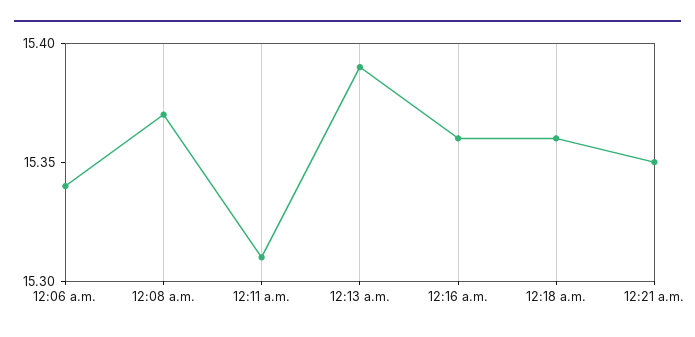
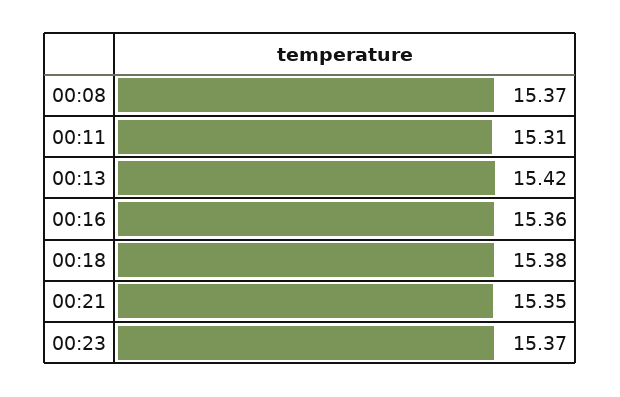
12:06 a.m.: 15.34 -> none
12:13 a.m.: 15.39 -> 15.42
12:18 a.m.: 15.36 -> 15.38
00:23: none -> 15.37

